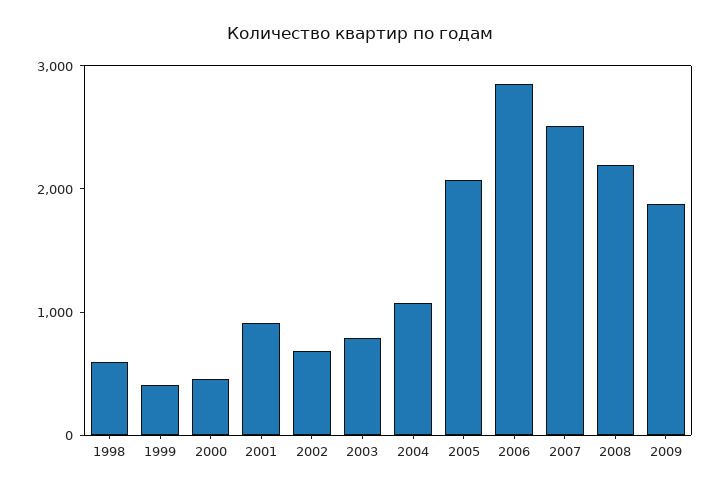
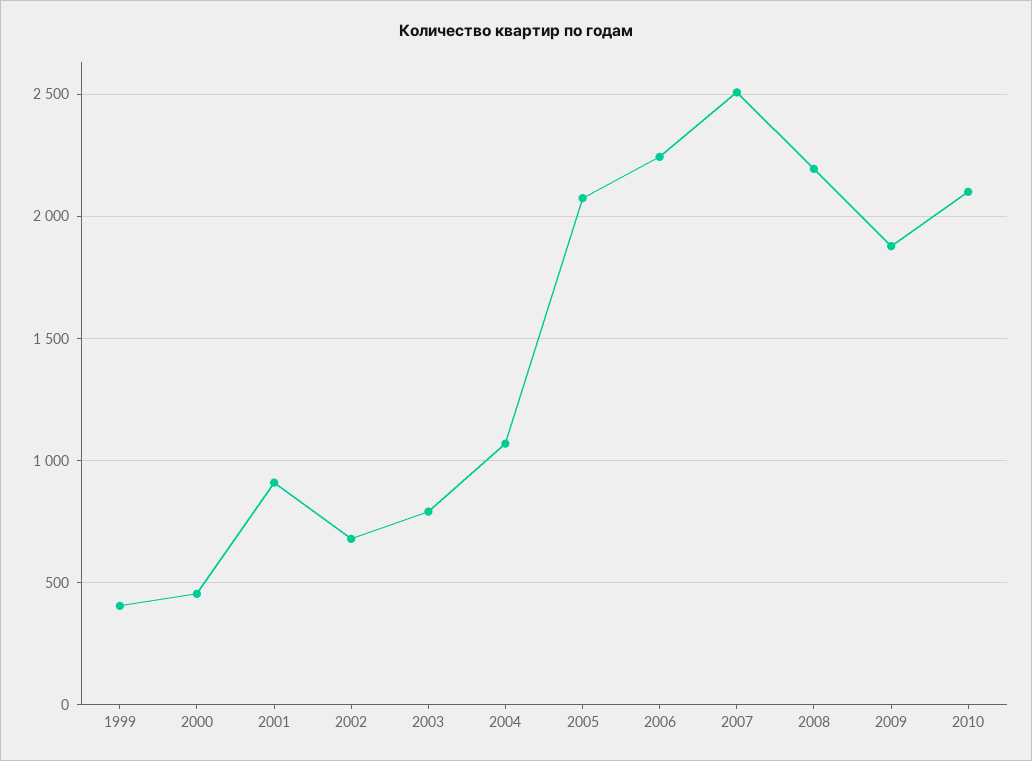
1998: 600 -> none
2006: 2800 -> 2250
2010: none -> 2100

